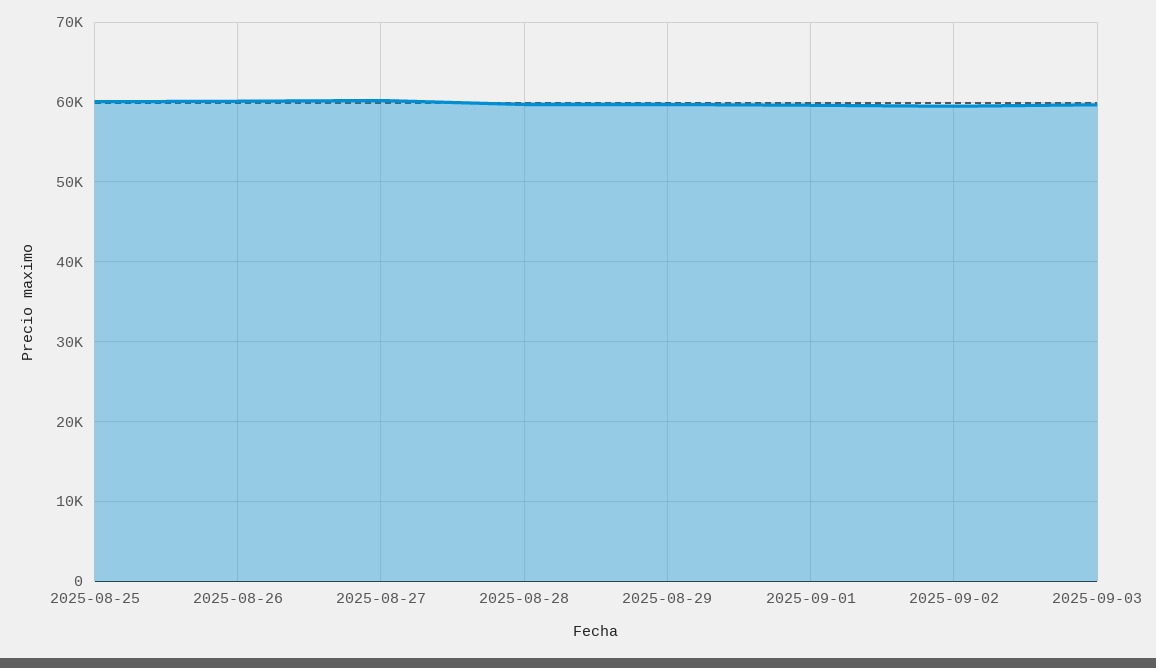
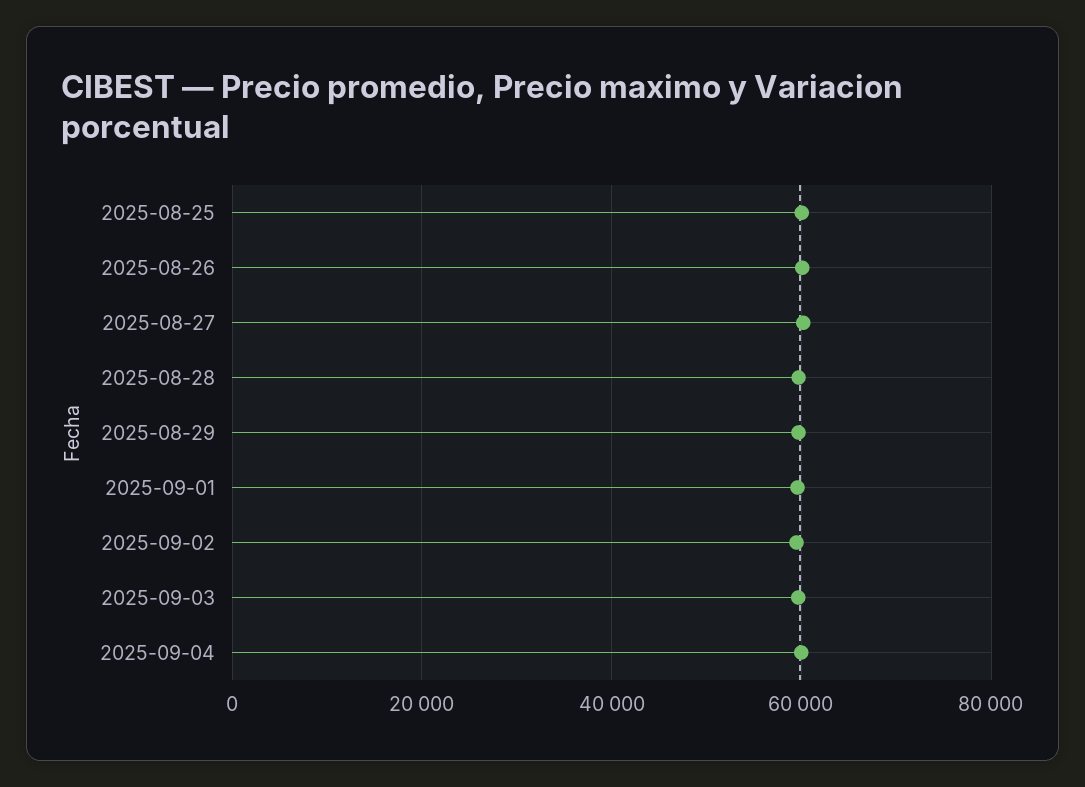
2025-09-04: none -> 60000

